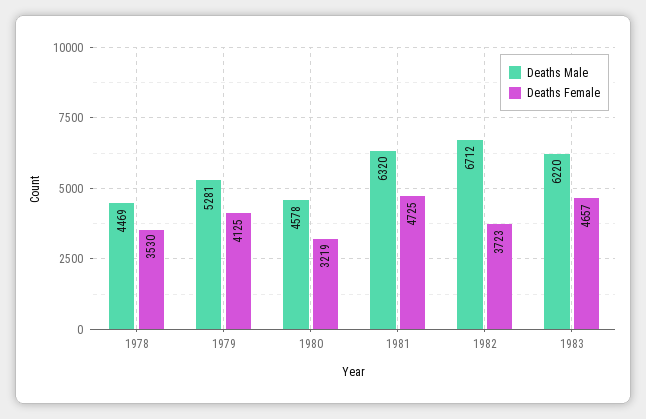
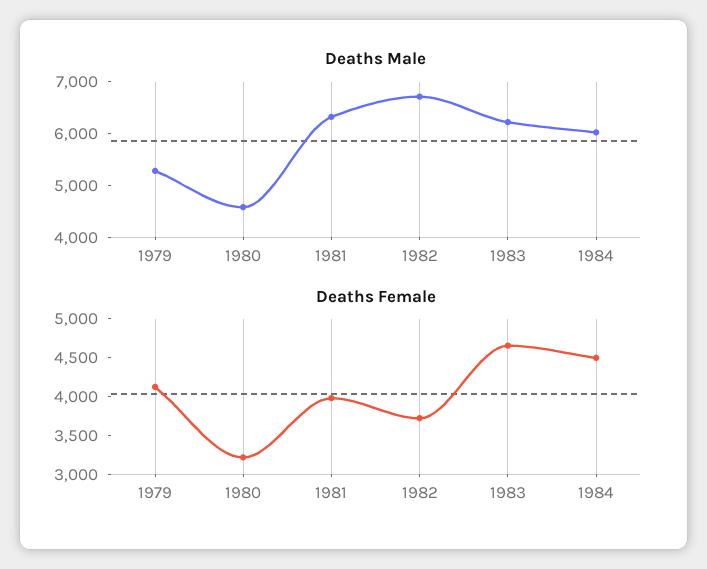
Deaths Male, 1978: 4469 -> none
Deaths Female, 1978: 3530 -> none
Deaths Female, 1981: 4725 -> 4000
Deaths Male, 1984: none -> 6000
Deaths Female, 1984: none -> 4500

